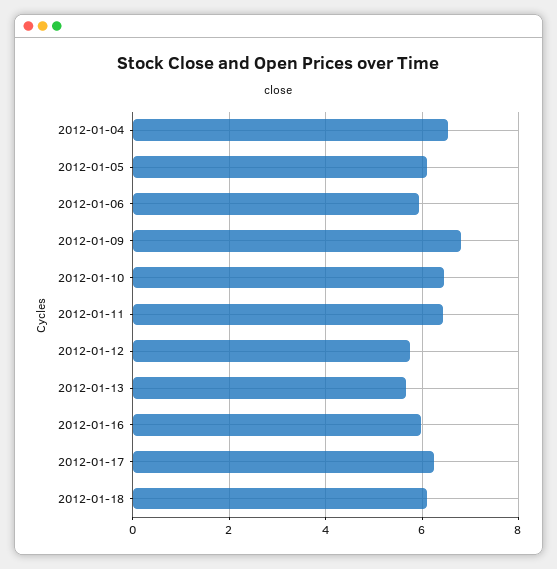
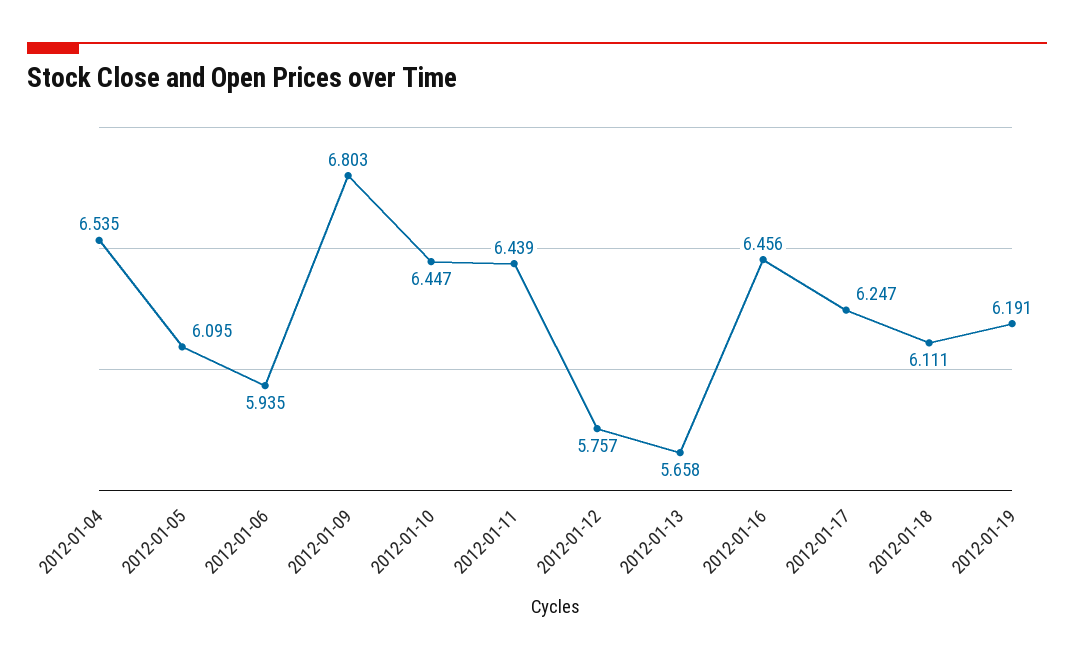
2012-01-16: 6 -> 6.456
2012-01-19: none -> 6.191

